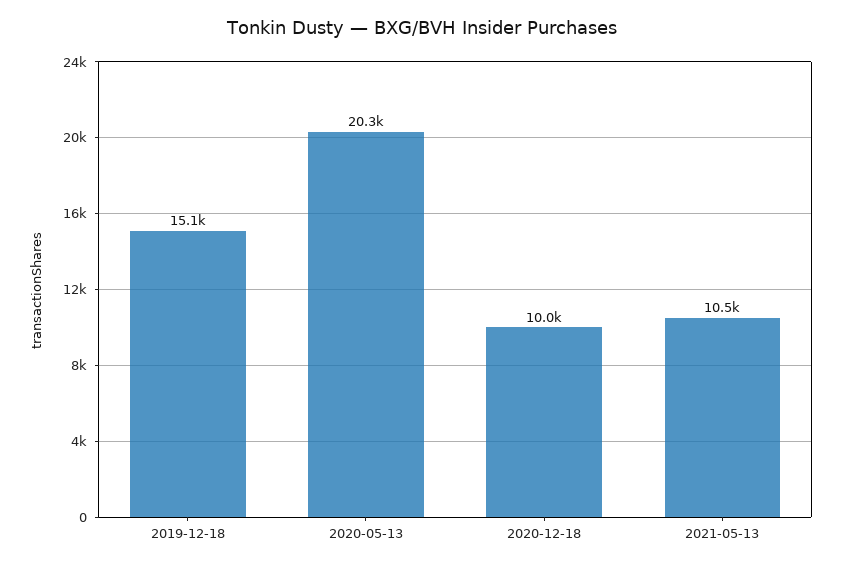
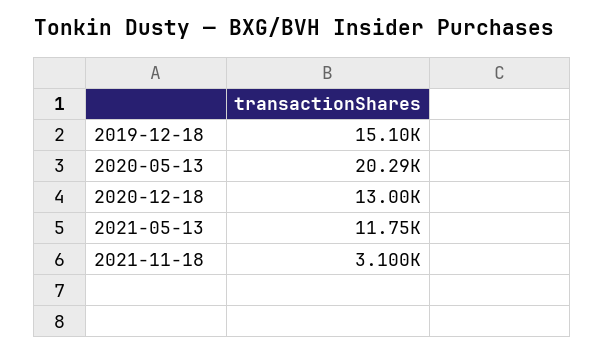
2020-12-18: 10000 -> 13000
2021-05-13: 10500 -> 11750
2021-11-18: none -> 3100

